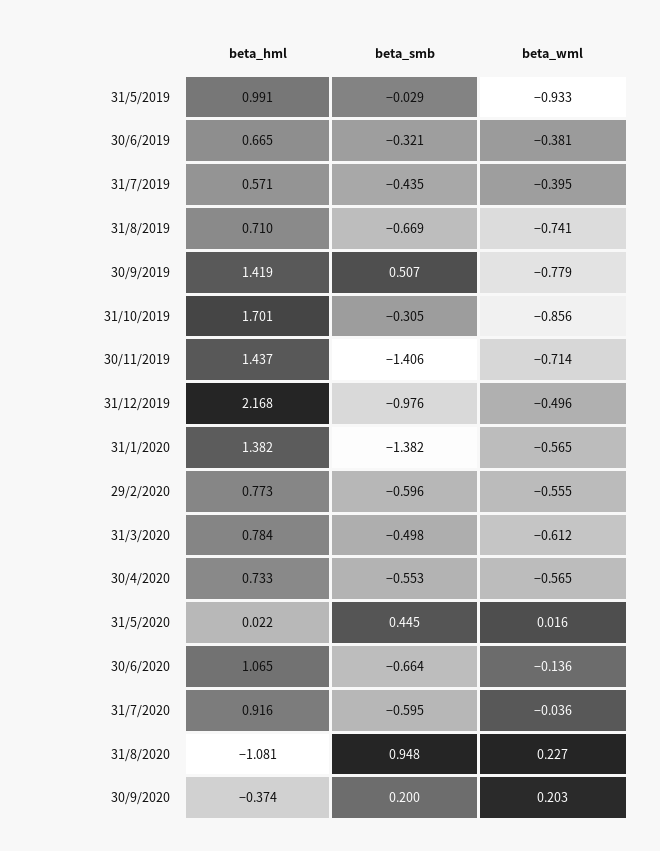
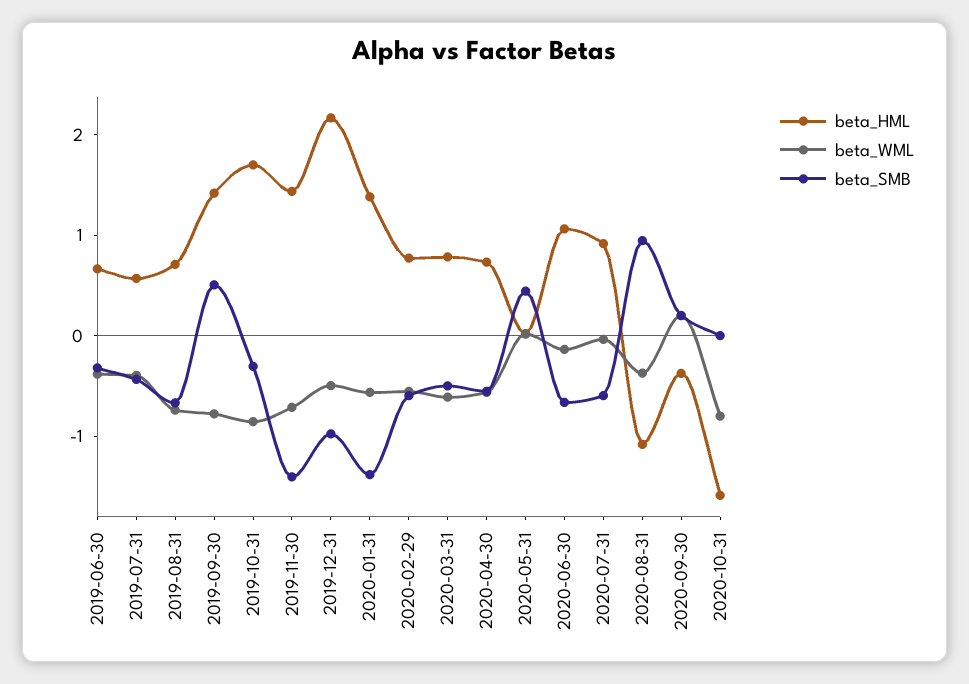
beta_hml, 31/5/2019: 0.991 -> none
beta_smb, 31/5/2019: -0.029 -> none
beta_wml, 31/5/2019: -0.933 -> none
beta_wml, 31/8/2020: 0.227 -> -0.4
beta_hml, 2020-10-31: none -> -1.6
beta_wml, 2020-10-31: none -> -0.8
beta_smb, 2020-10-31: none -> 0

